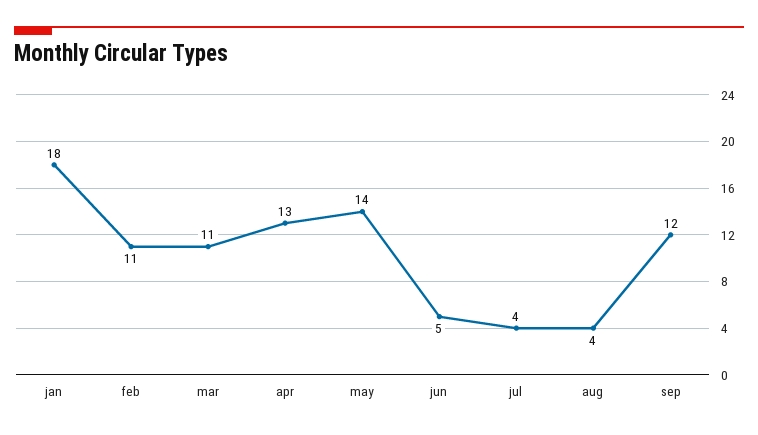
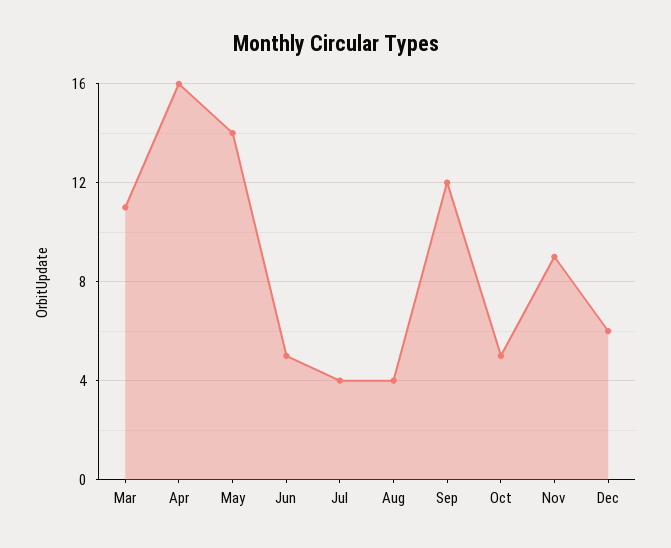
jan: 18 -> none
feb: 11 -> none
apr: 13 -> 16
Oct: none -> 5
Nov: none -> 9
Dec: none -> 6

